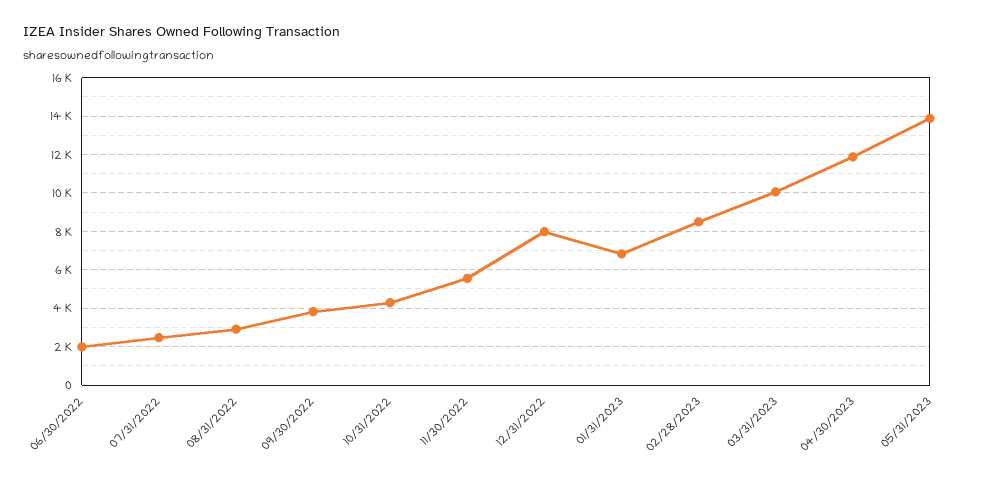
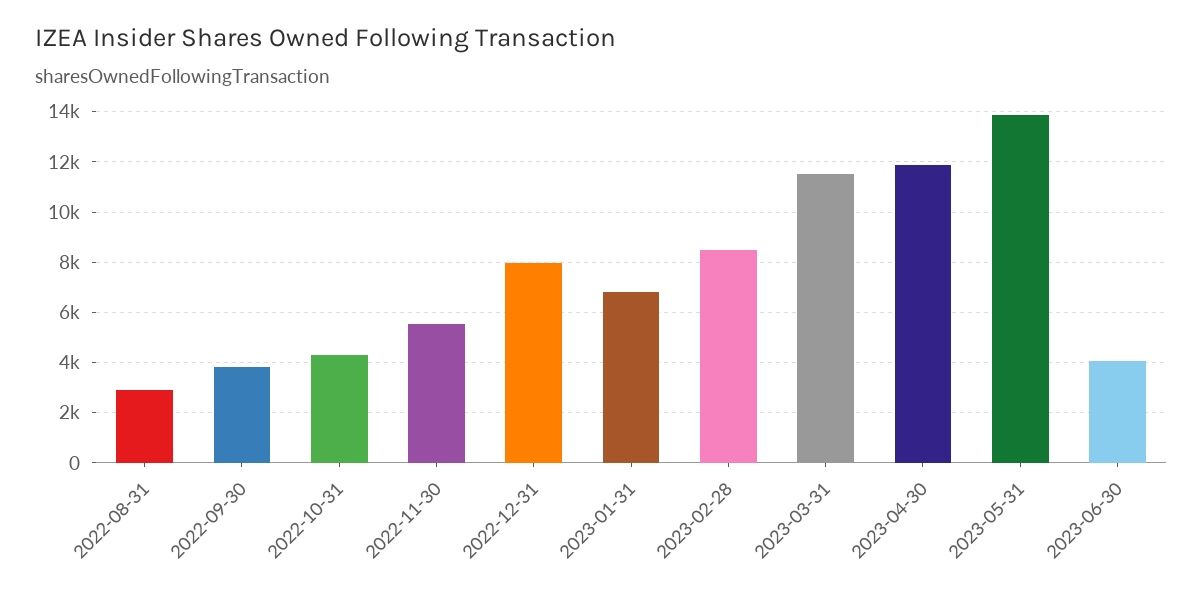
06/30/2022: 2000 -> none
07/31/2022: 2500 -> none
03/31/2023: 10000 -> 11500
2023-06-30: none -> 4000

